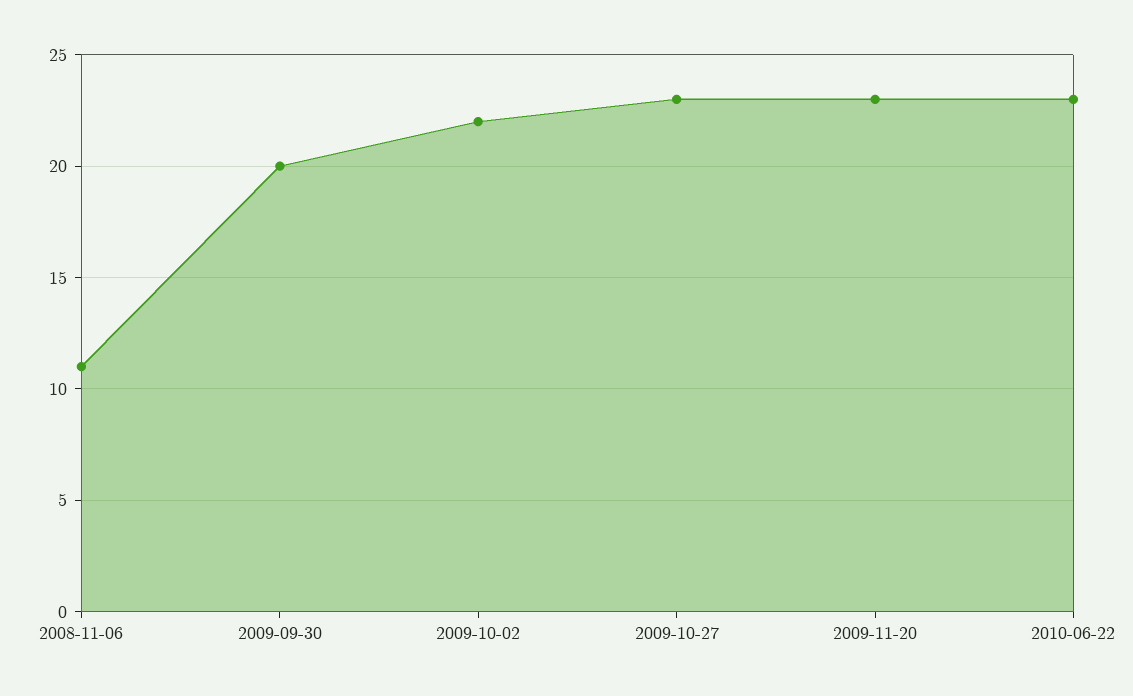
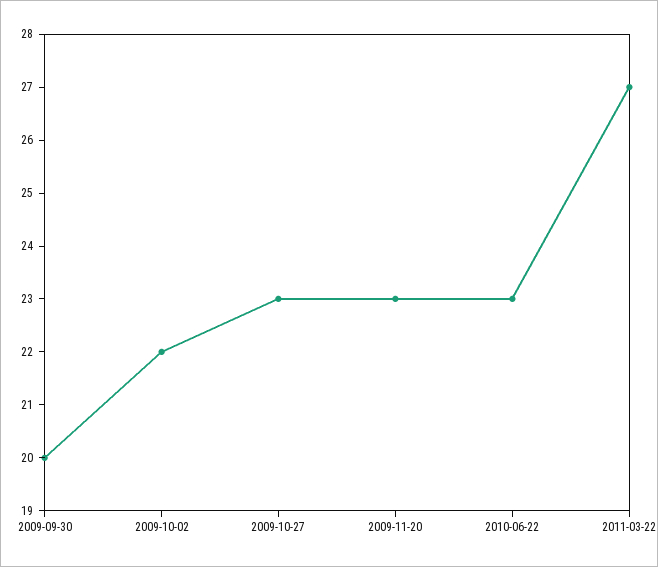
2008-11-06: 11 -> none
2011-03-22: none -> 27

